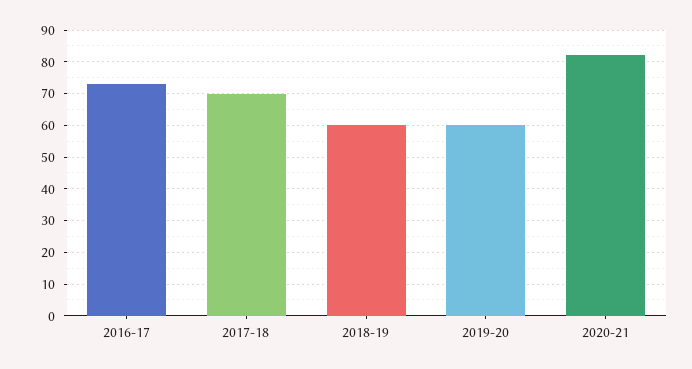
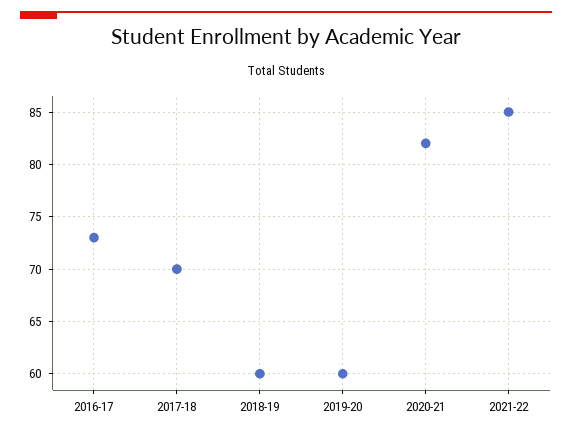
2021-22: none -> 85

